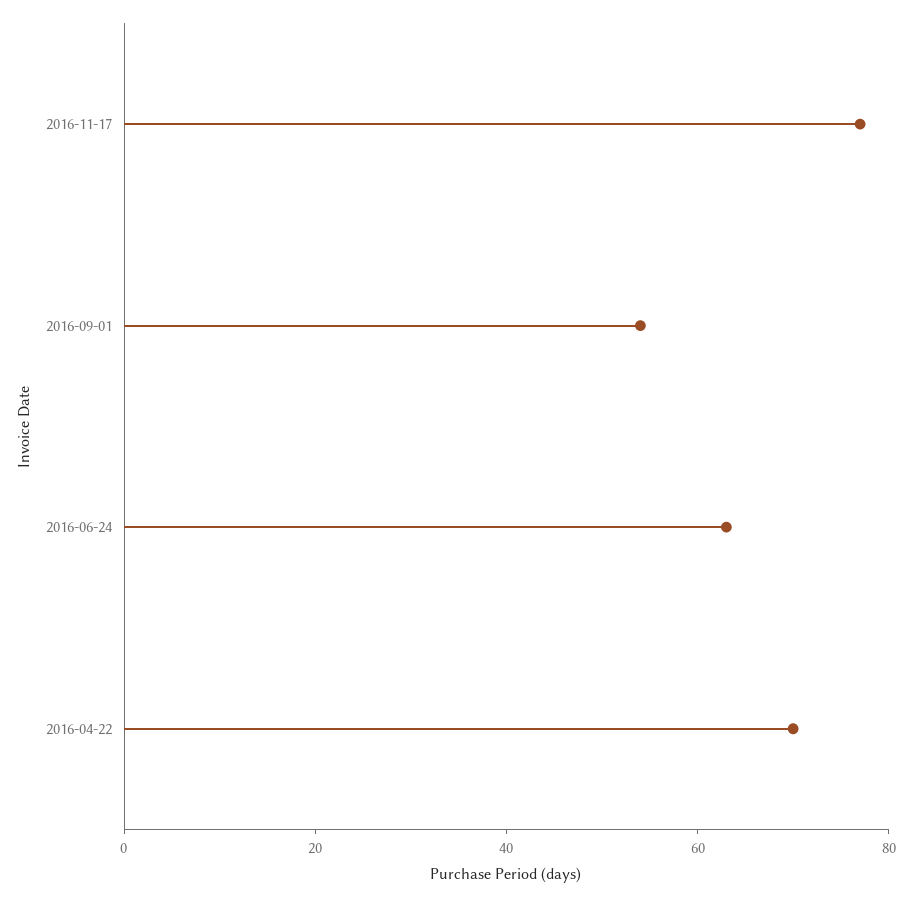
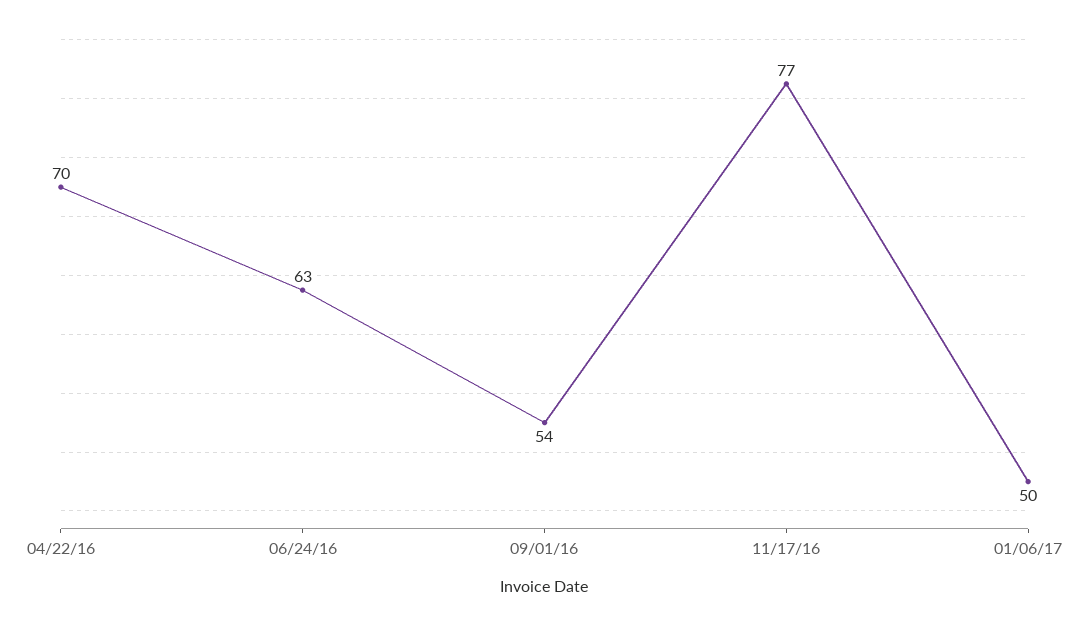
01/06/17: none -> 50

